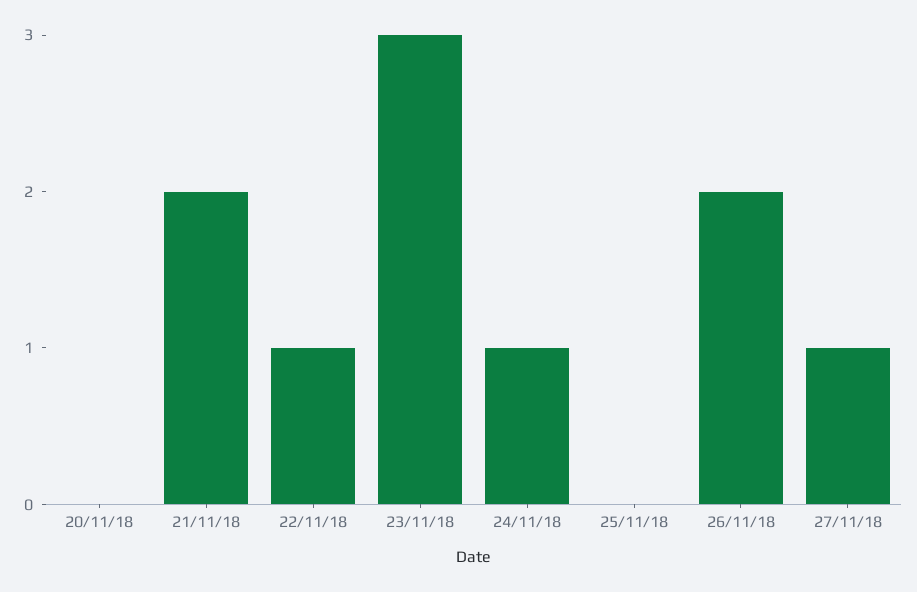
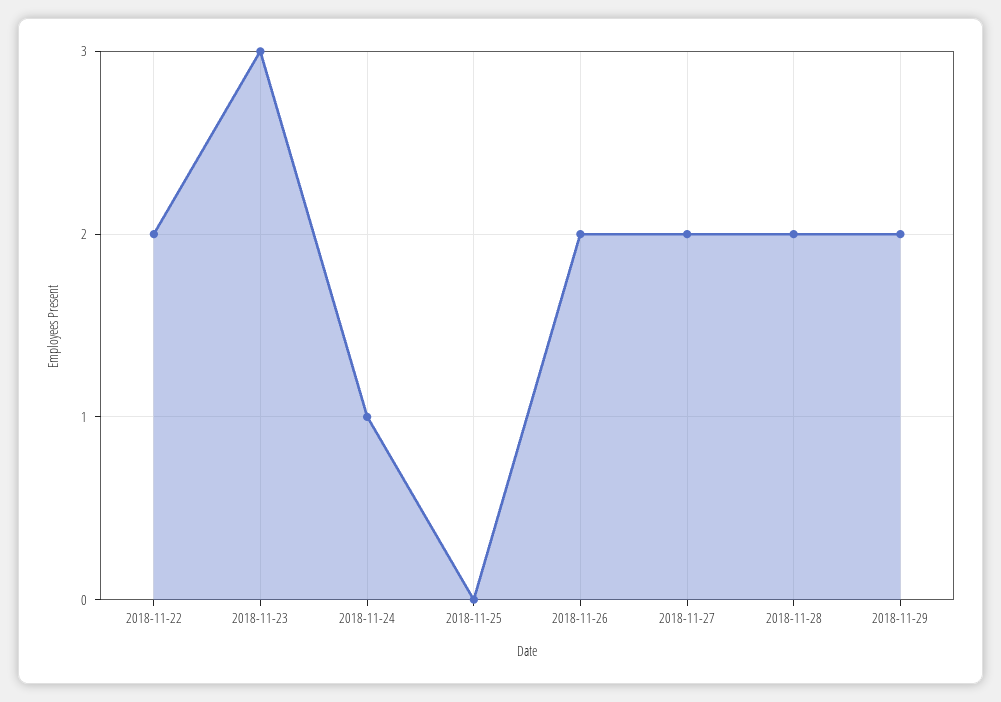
20/11/18: 0 -> none
21/11/18: 2 -> none
22/11/18: 1 -> 2
27/11/18: 1 -> 2
2018-11-28: none -> 2
2018-11-29: none -> 2

